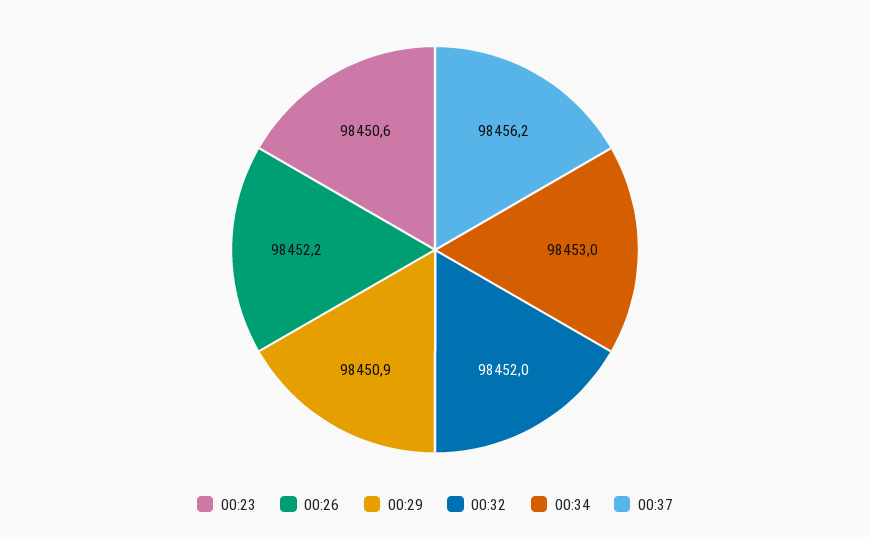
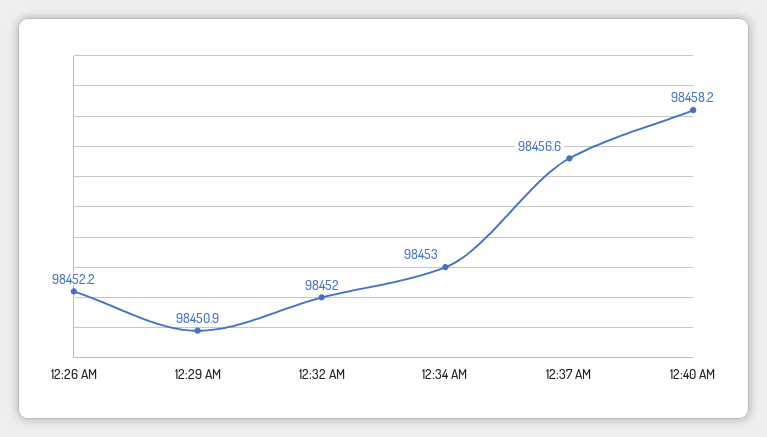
00:23: 98450.6 -> none
00:37: 98456.2 -> 98456.6
12:40 AM: none -> 98458.2

